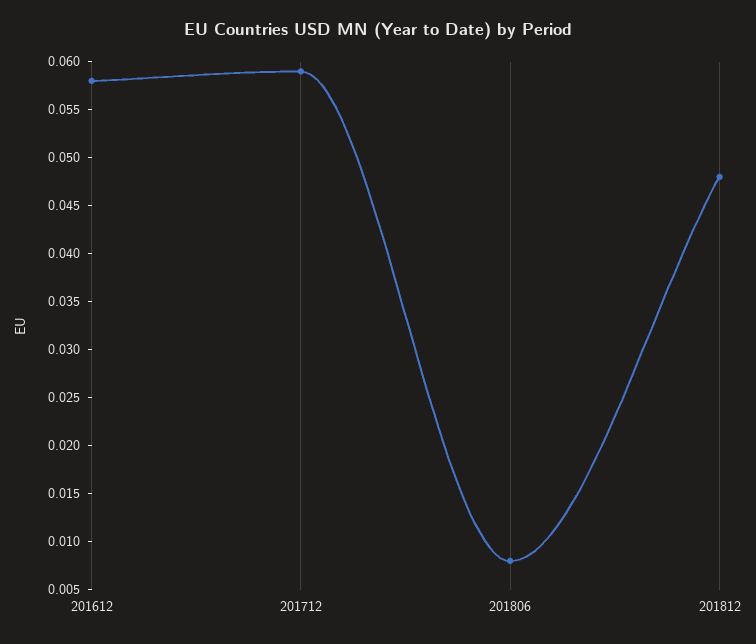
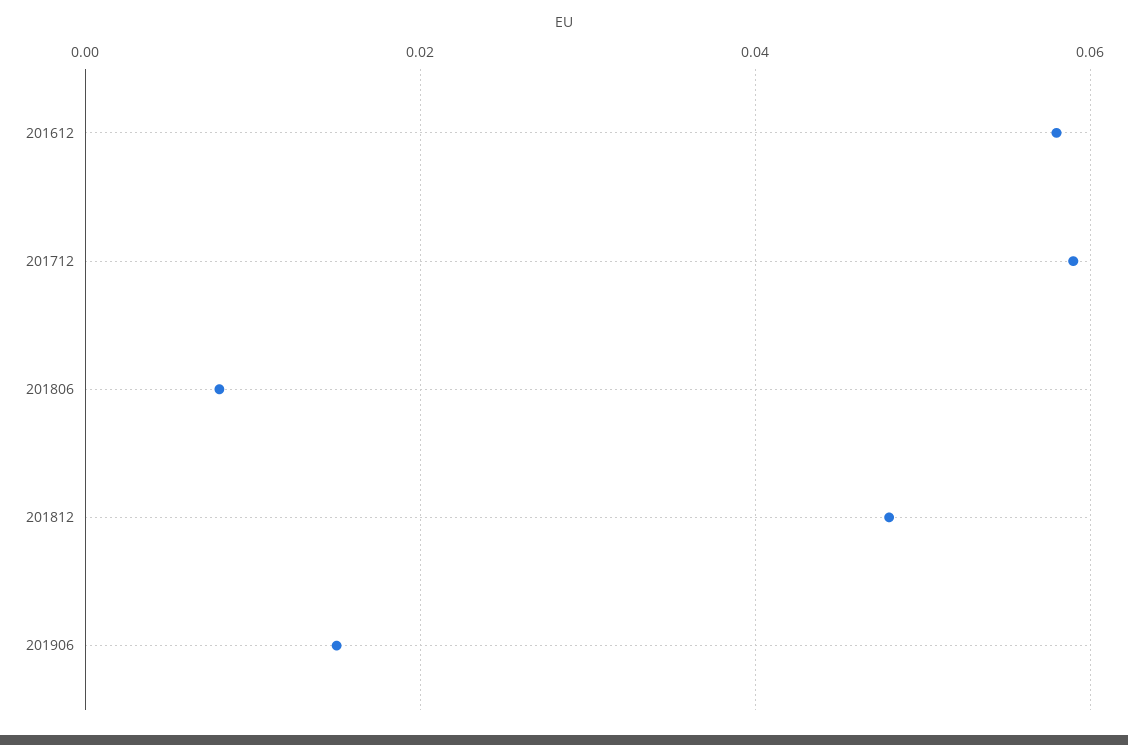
201906: none -> 0.015

